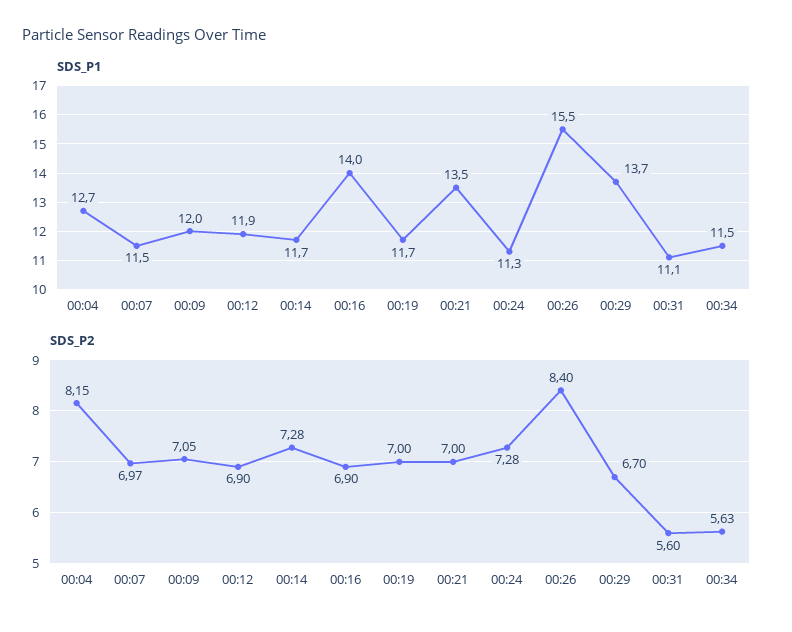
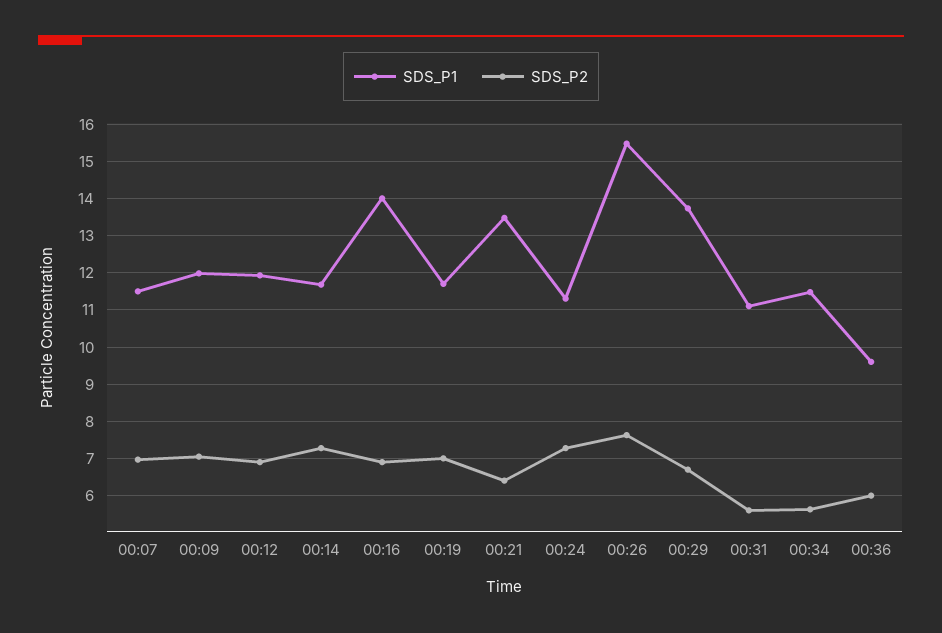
SDS_P1, 00:04: 12.7 -> none
SDS_P2, 00:04: 8.15 -> none
SDS_P2, 00:21: 7 -> 6.4
SDS_P2, 00:26: 8.4 -> 7.6
SDS_P1, 00:36: none -> 9.6
SDS_P2, 00:36: none -> 6

